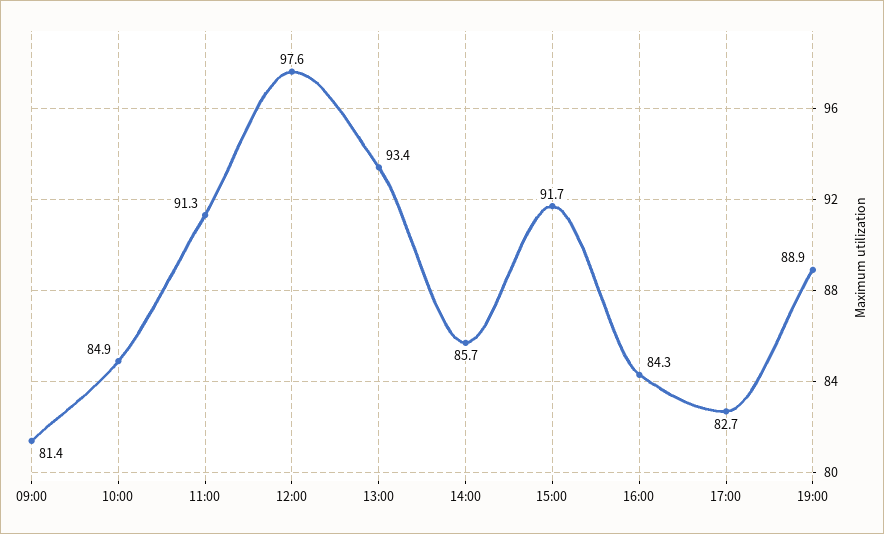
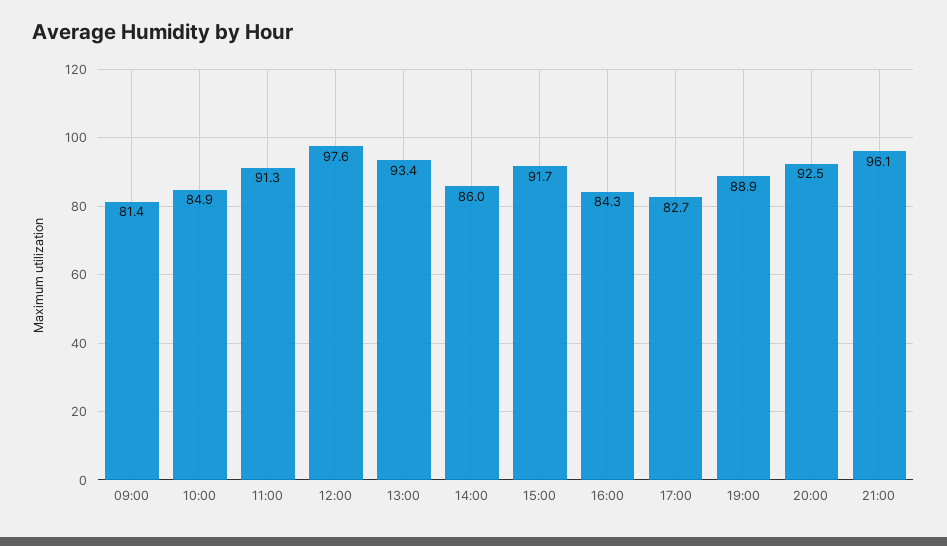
14:00: 85.7 -> 86
20:00: none -> 92.5
21:00: none -> 96.1

